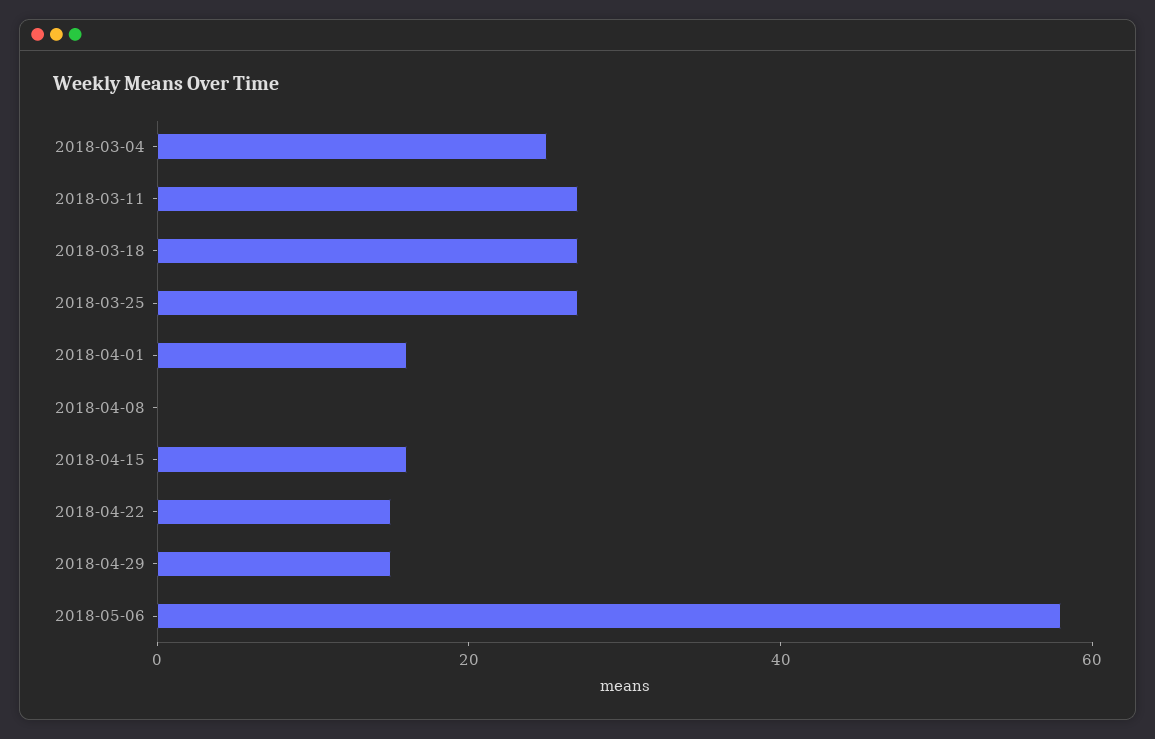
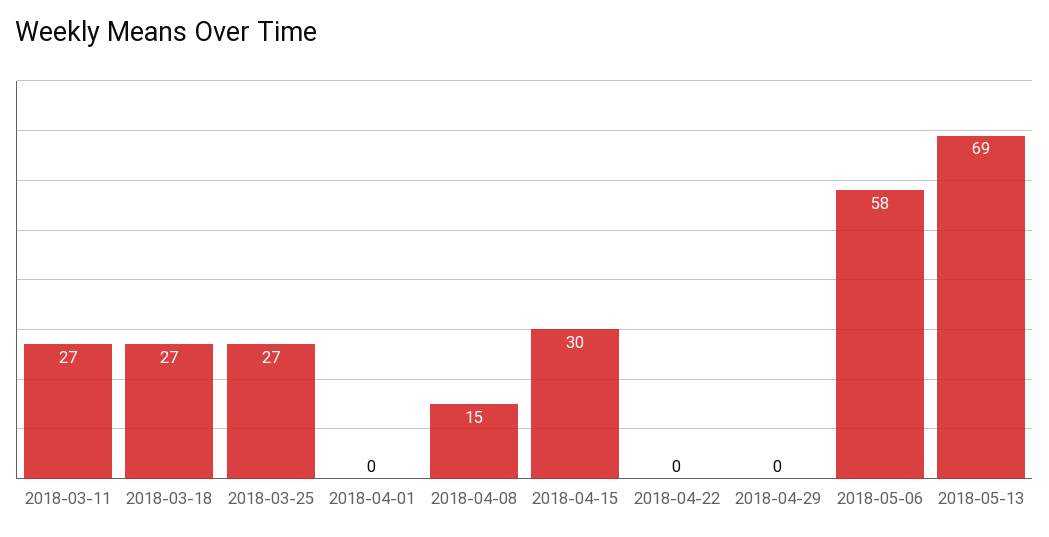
2018-03-04: 25 -> none
2018-04-01: 15 -> 0
2018-04-08: 0 -> 15
2018-04-15: 15 -> 30
2018-04-22: 15 -> 0
2018-04-29: 15 -> 0
2018-05-13: none -> 69

